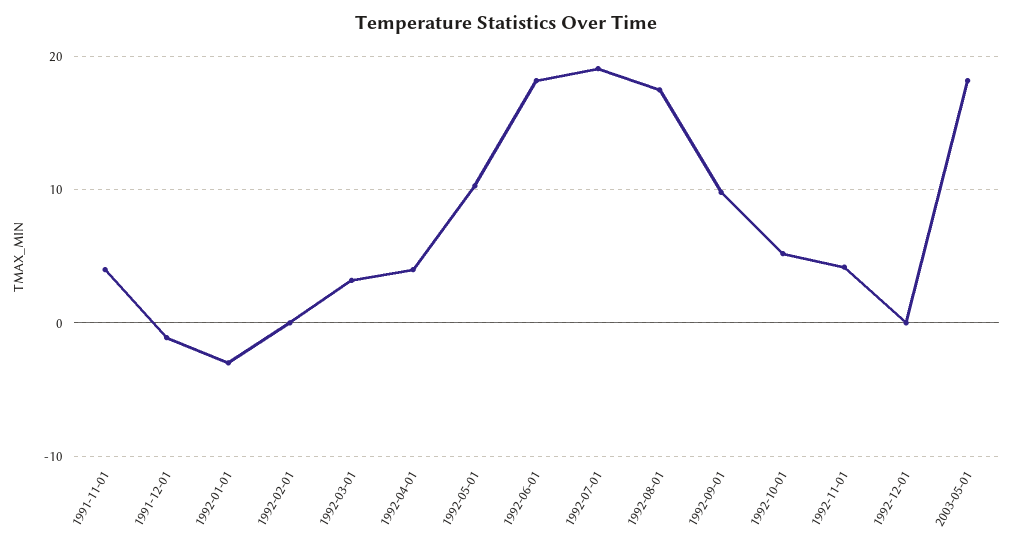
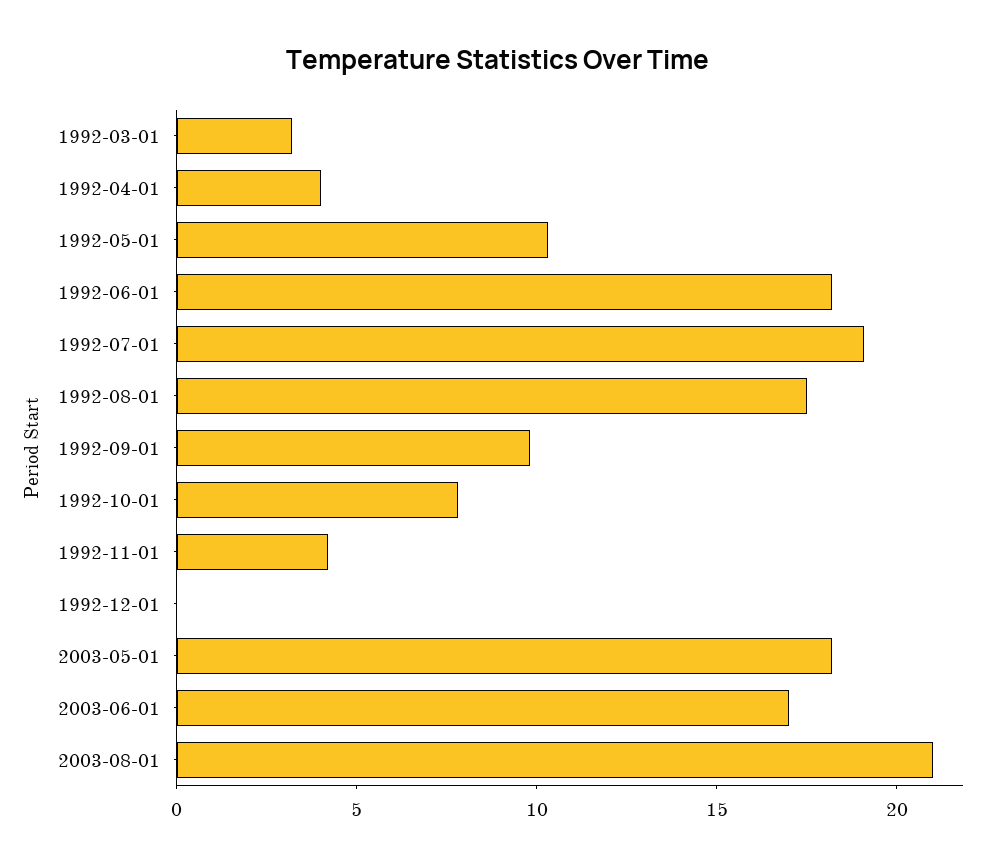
1991-11-01: 4 -> none
1991-12-01: -1 -> none
1992-01-01: -3 -> none
1992-02-01: 0 -> none
1992-10-01: 5 -> 8
2003-06-01: none -> 17
2003-08-01: none -> 21

